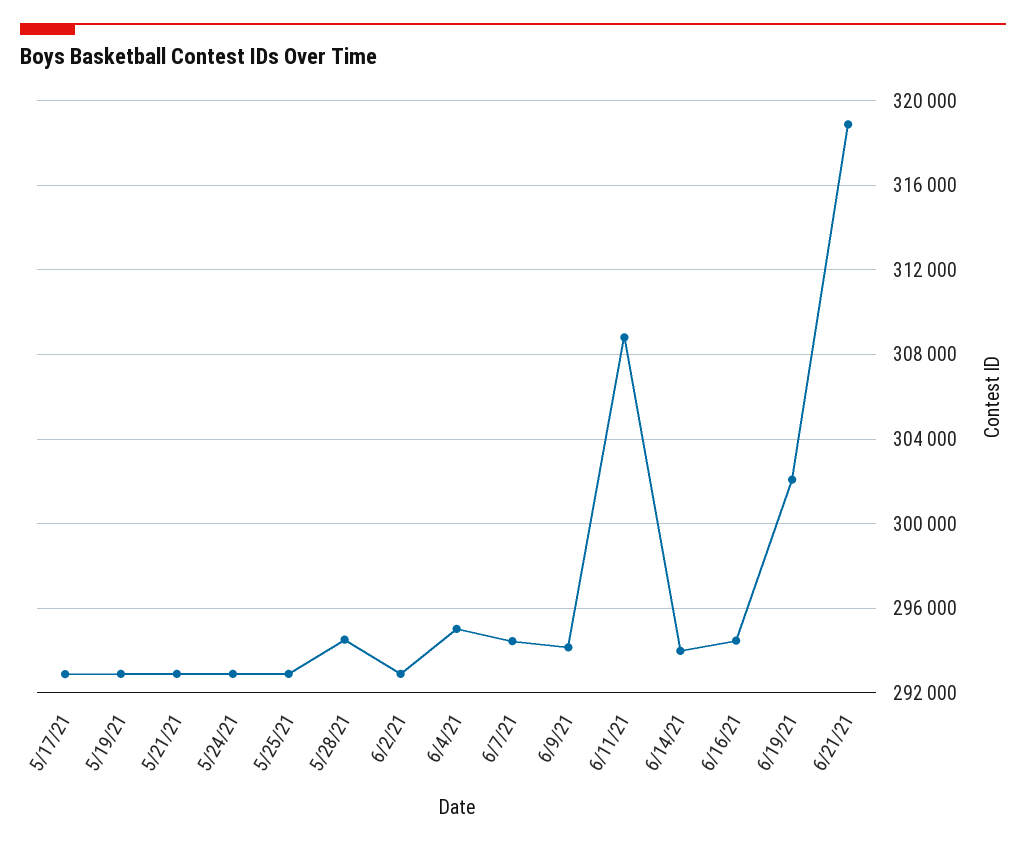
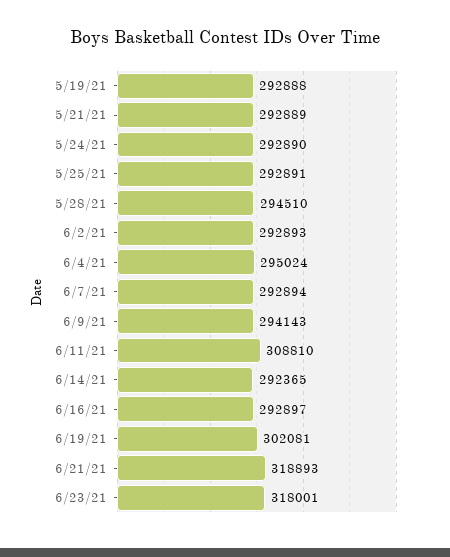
5/17/21: 293000 -> none
6/7/21: 294500 -> 292894
6/14/21: 294000 -> 292365
6/16/21: 294500 -> 292897
6/23/21: none -> 318001

